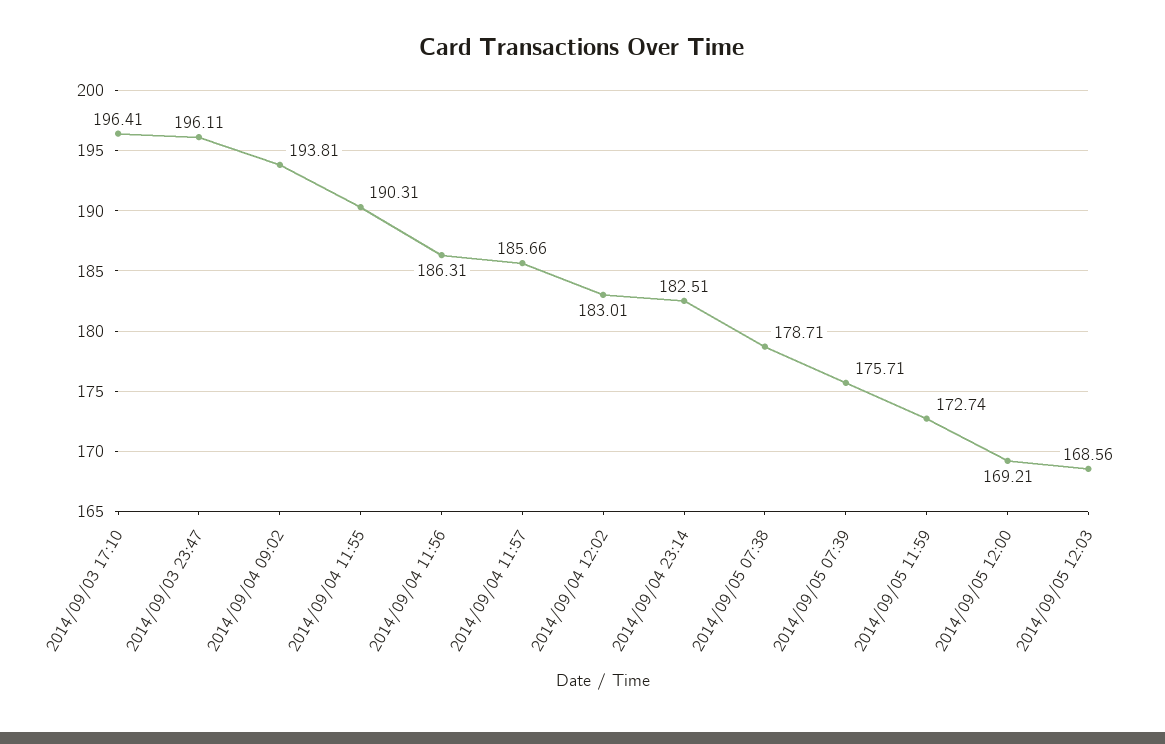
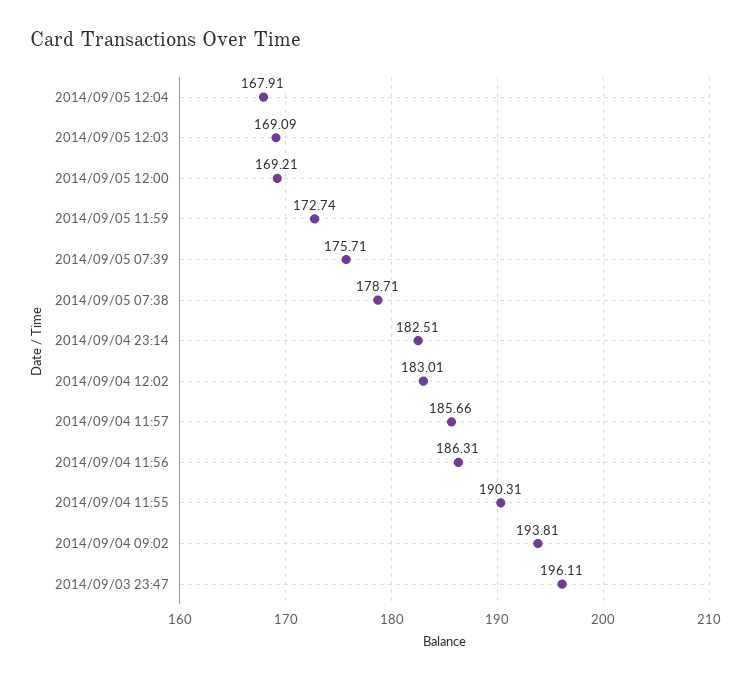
2014/09/03 17:10: 196.41 -> none
2014/09/05 12:03: 168.56 -> 169.09
2014/09/05 12:04: none -> 167.91

